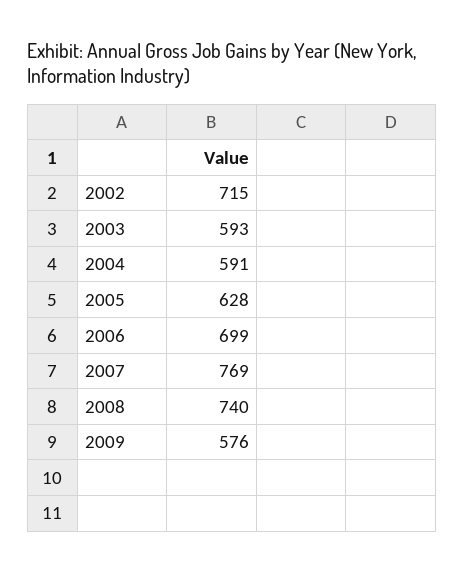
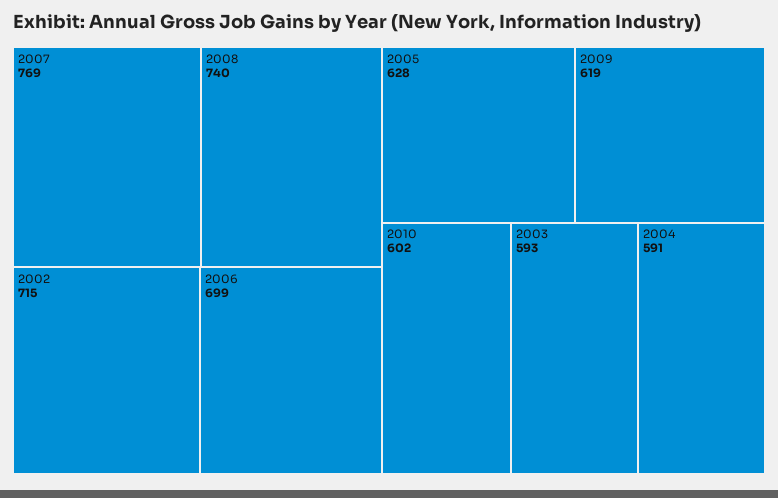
2009: 576 -> 619
2010: none -> 602

